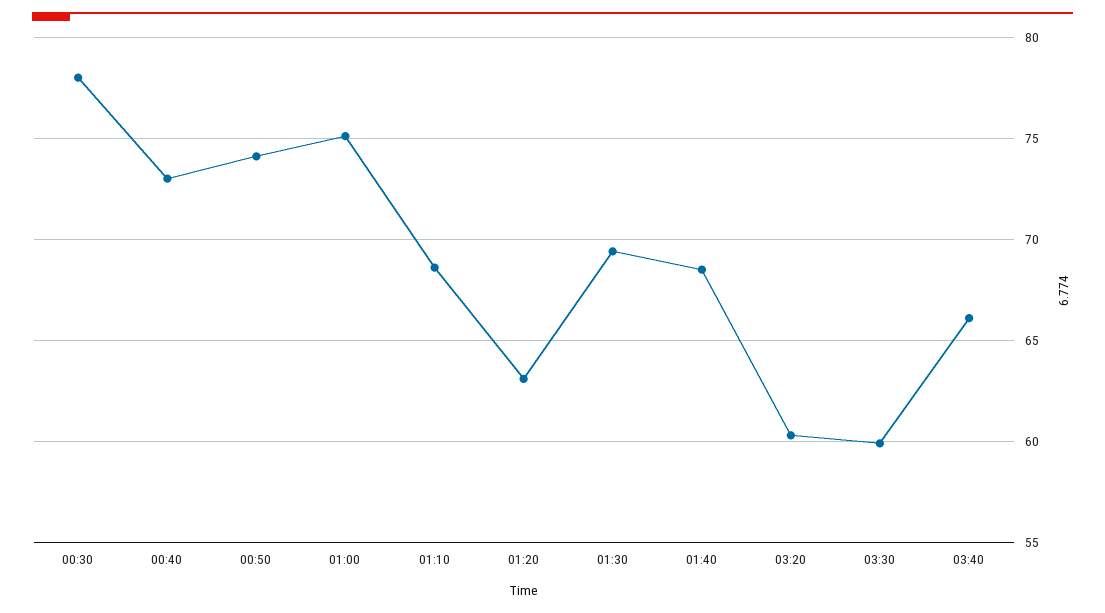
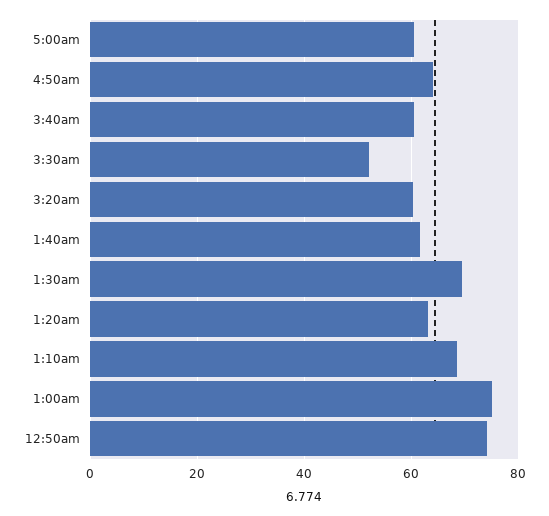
00:30: 78 -> none
00:40: 73 -> none
01:40: 68.5 -> 62
03:30: 60 -> 52
03:40: 66 -> 60
5:00am: none -> 60
4:50am: none -> 64

